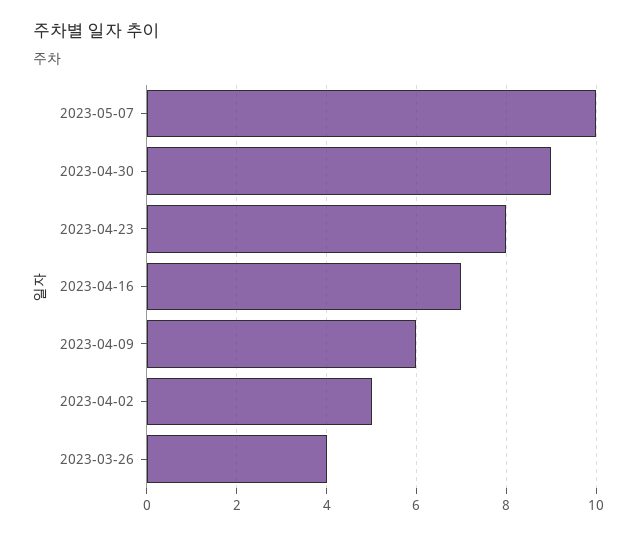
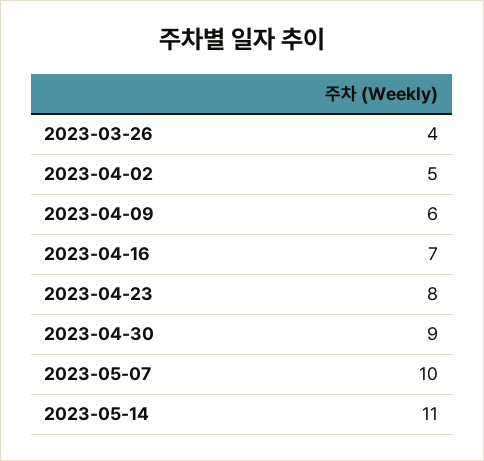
2023-05-14: none -> 11

